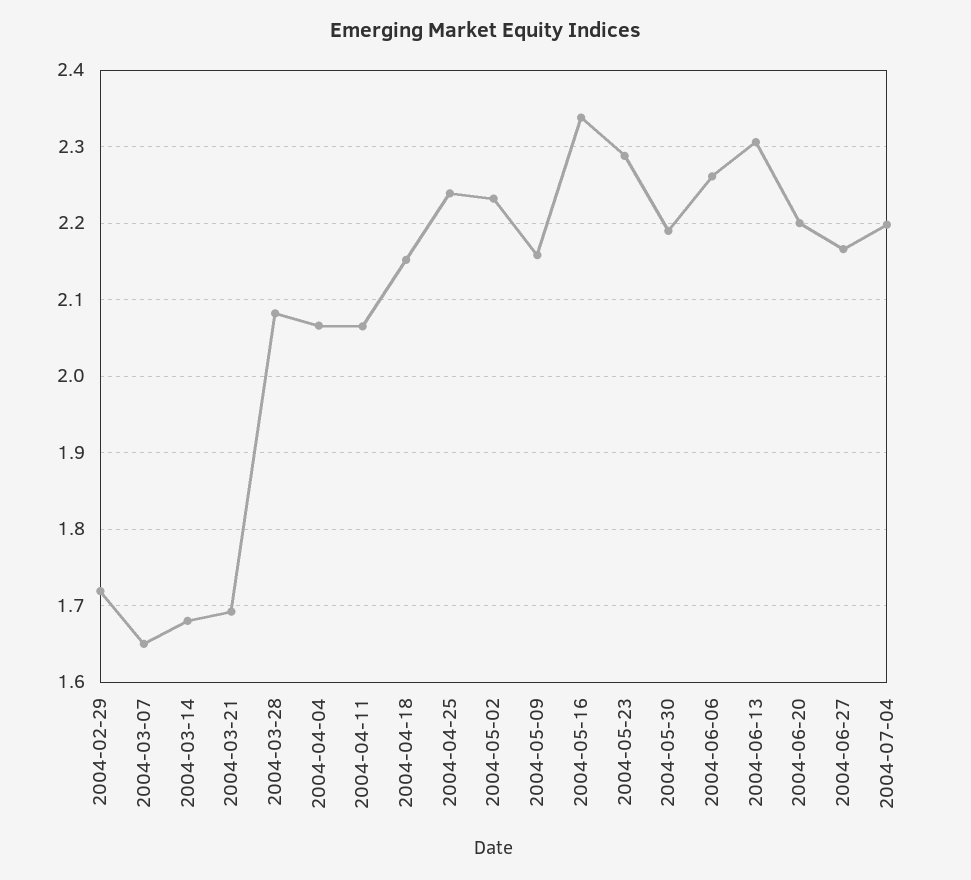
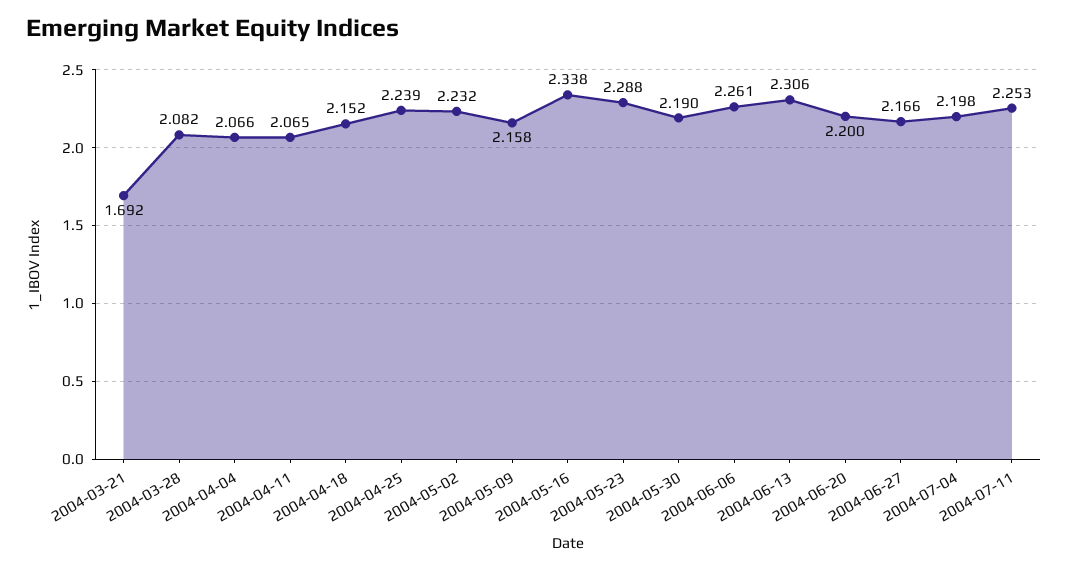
2004-02-29: 1.72 -> none
2004-03-07: 1.65 -> none
2004-03-14: 1.68 -> none
2004-07-11: none -> 2.253

